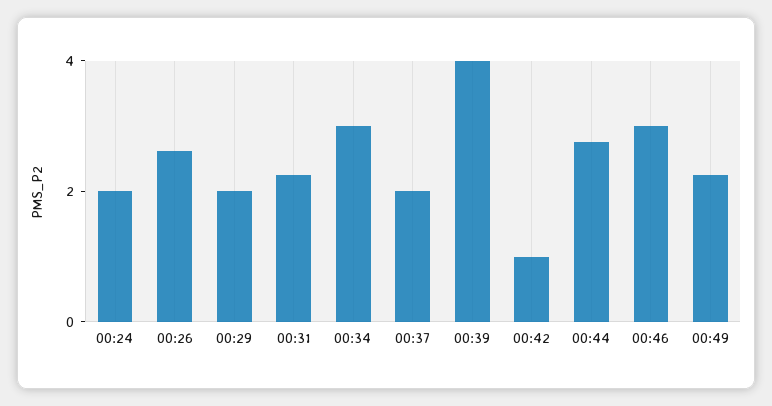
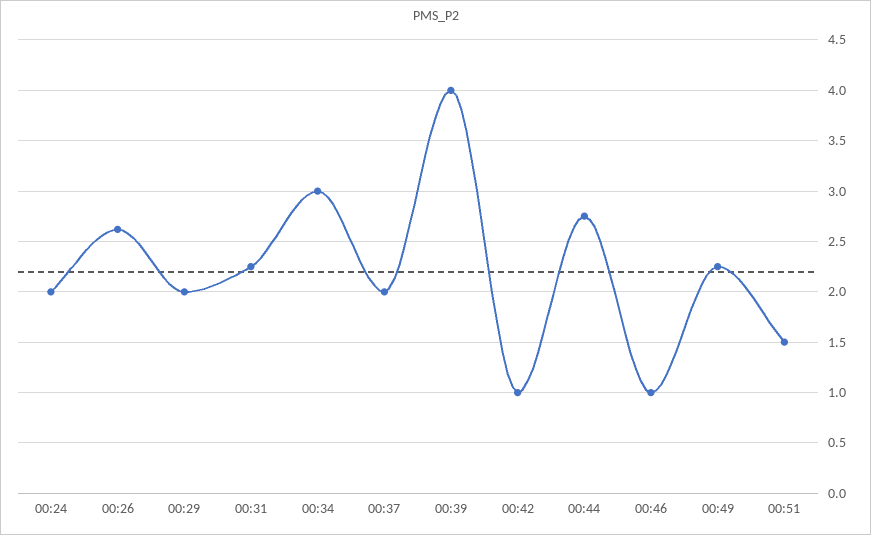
00:46: 3 -> 1
00:51: none -> 1.5

